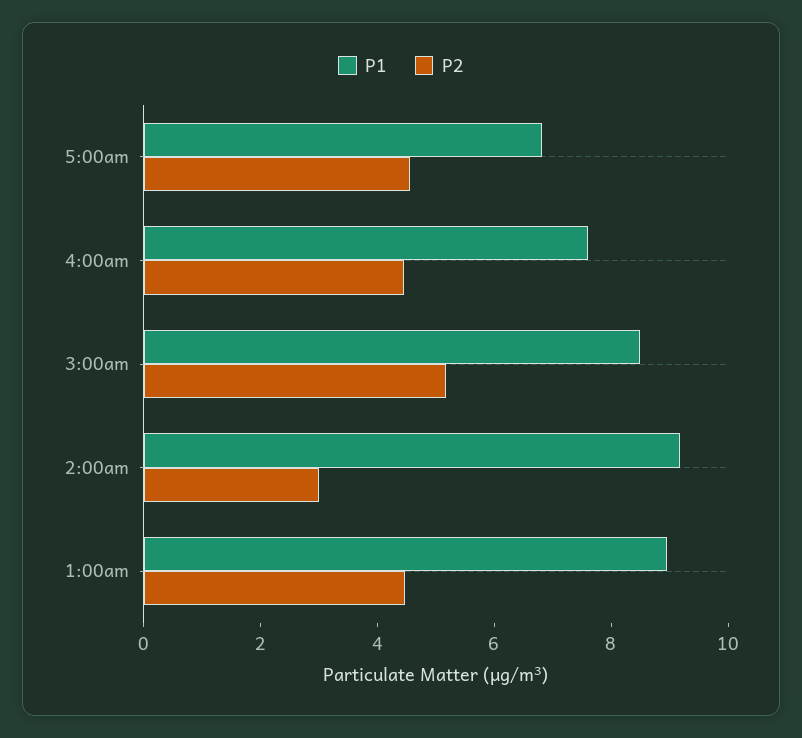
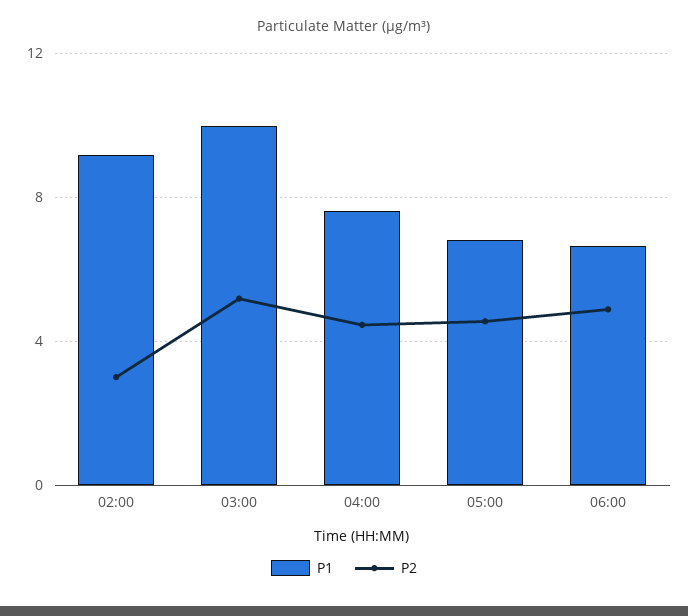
P1, 3:00am: 8.5 -> 10
P1, 1:00am: 9 -> none
P2, 1:00am: 4.5 -> none
P1, 06:00: none -> 6.5
P2, 06:00: none -> 5

